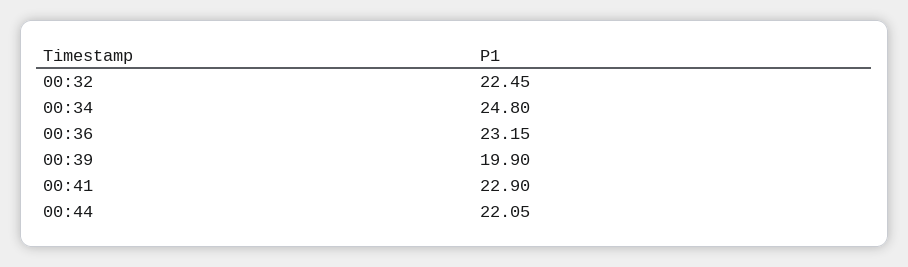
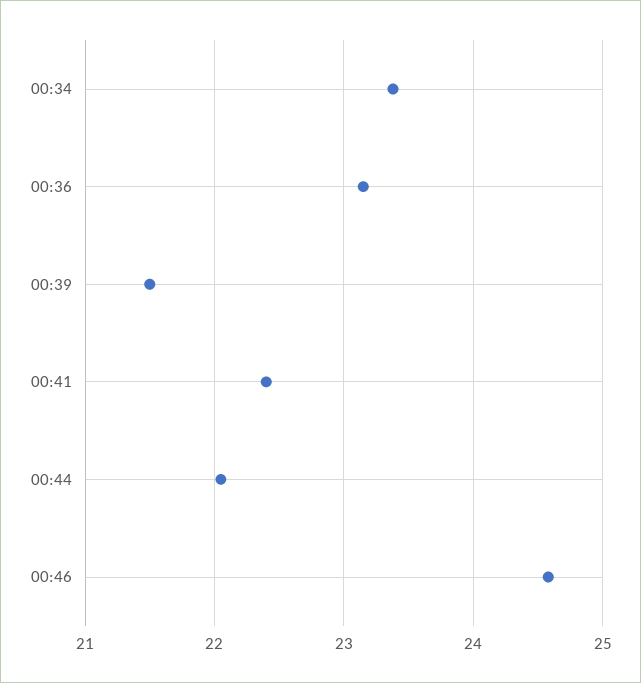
00:32: 22.45 -> none
00:34: 24.8 -> 23.4
00:39: 19.9 -> 21.5
00:41: 22.9 -> 22.4
00:46: none -> 24.6

